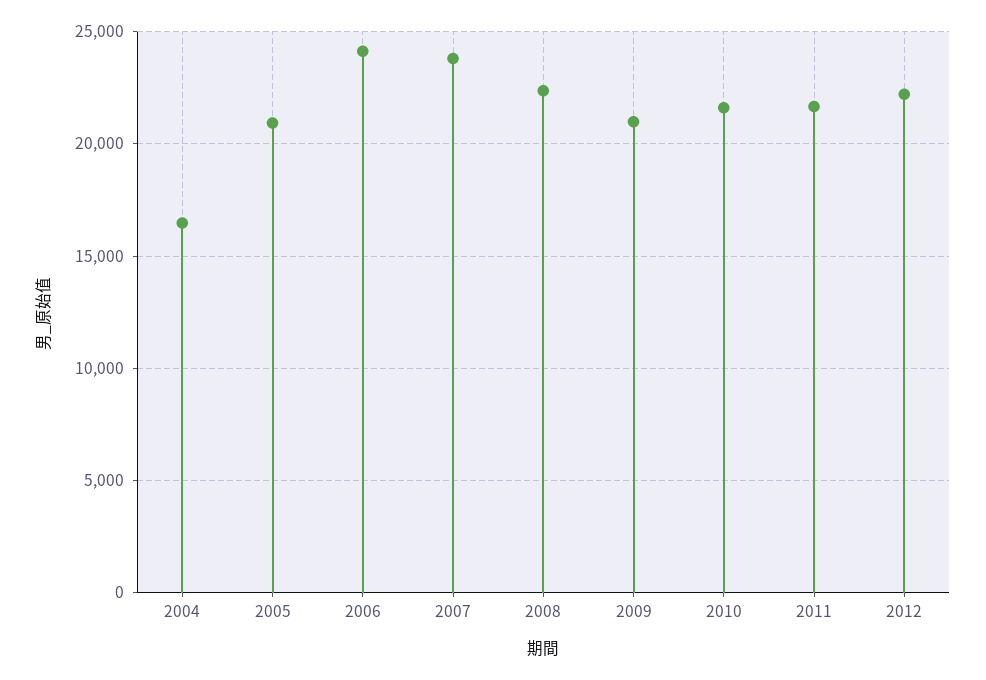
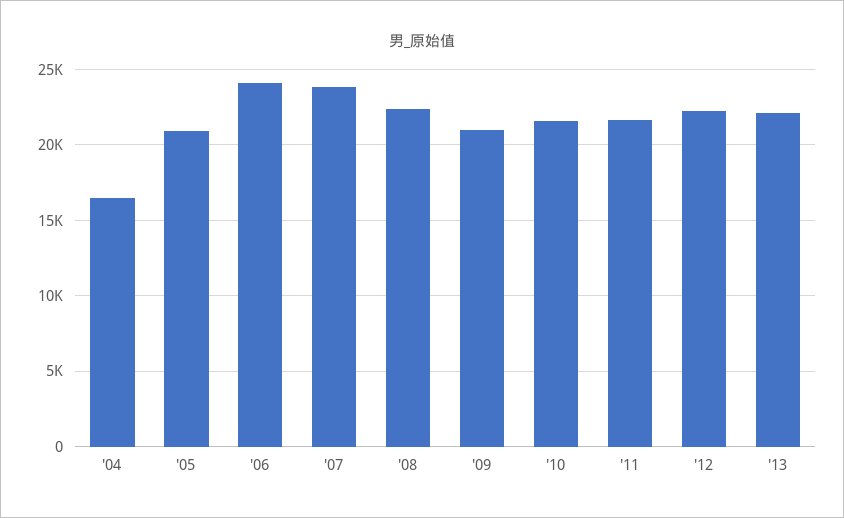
'13: none -> 22000

